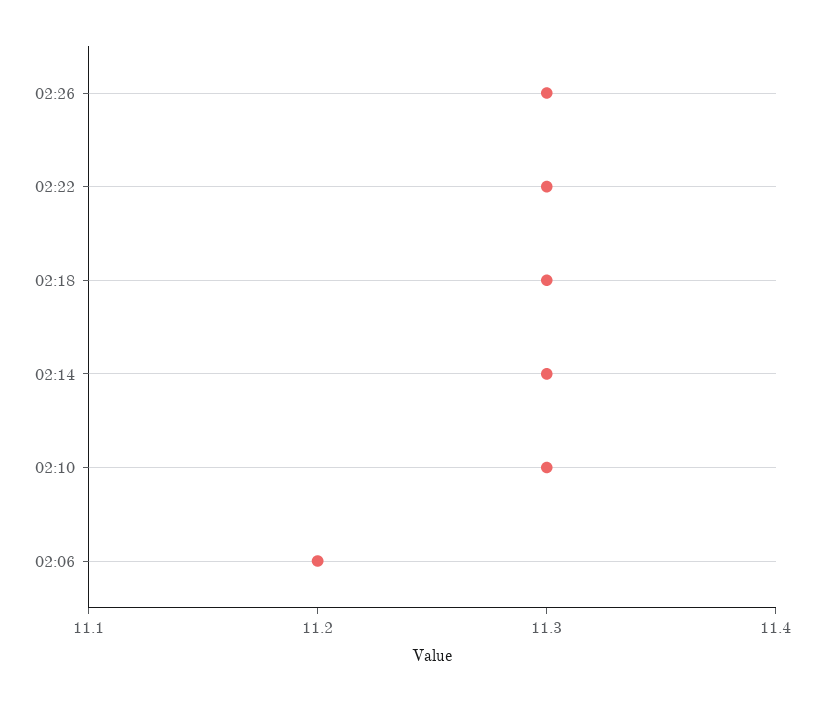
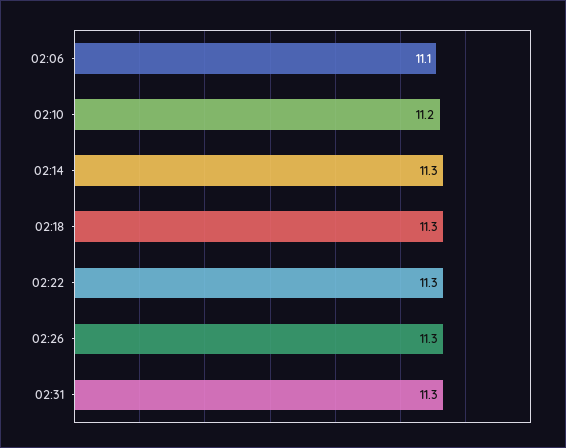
02:10: 11.3 -> 11.2
02:06: 11.2 -> 11.1
02:31: none -> 11.3

